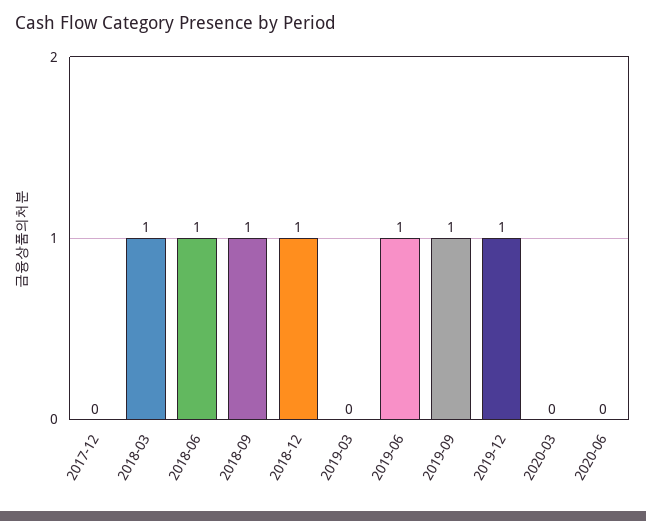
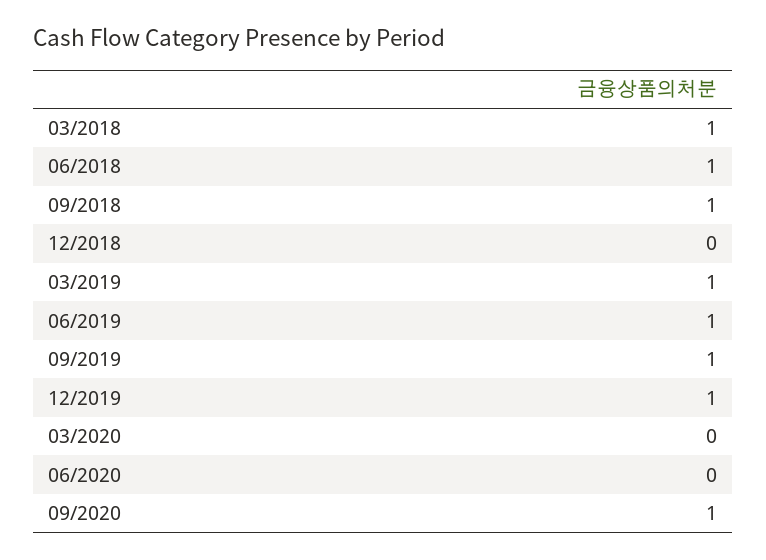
2017-12: 0 -> none
2018-12: 1 -> 0
2019-03: 0 -> 1
09/2020: none -> 1

